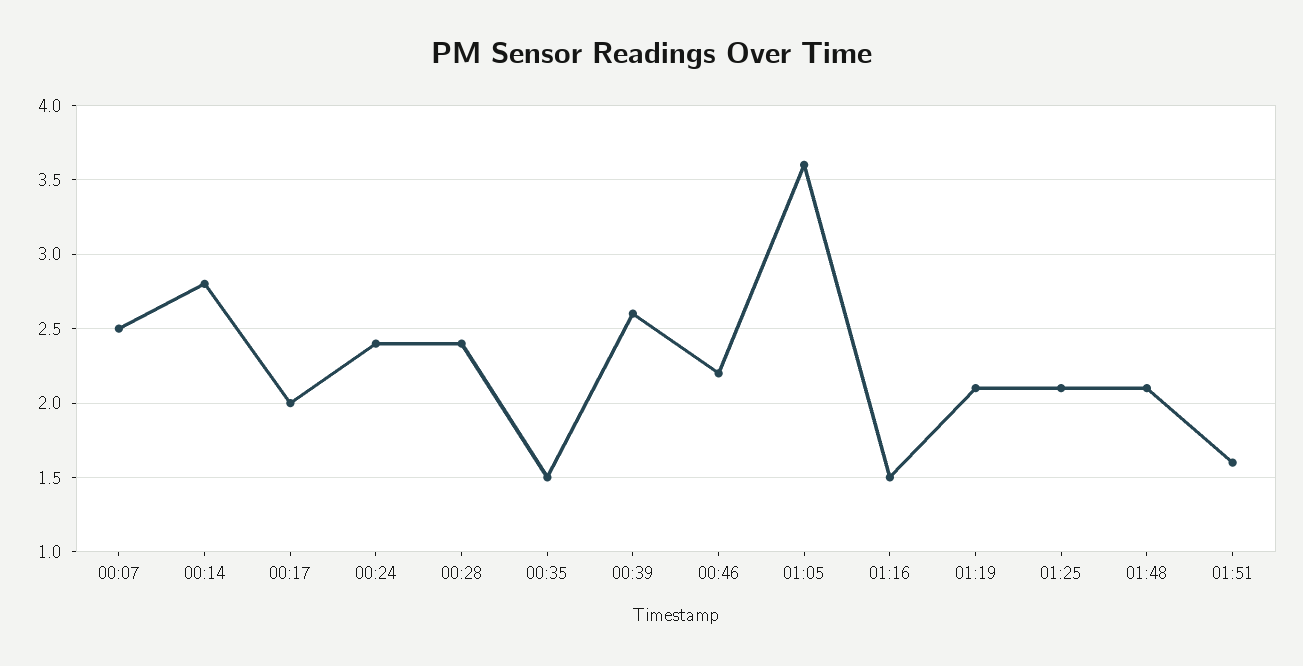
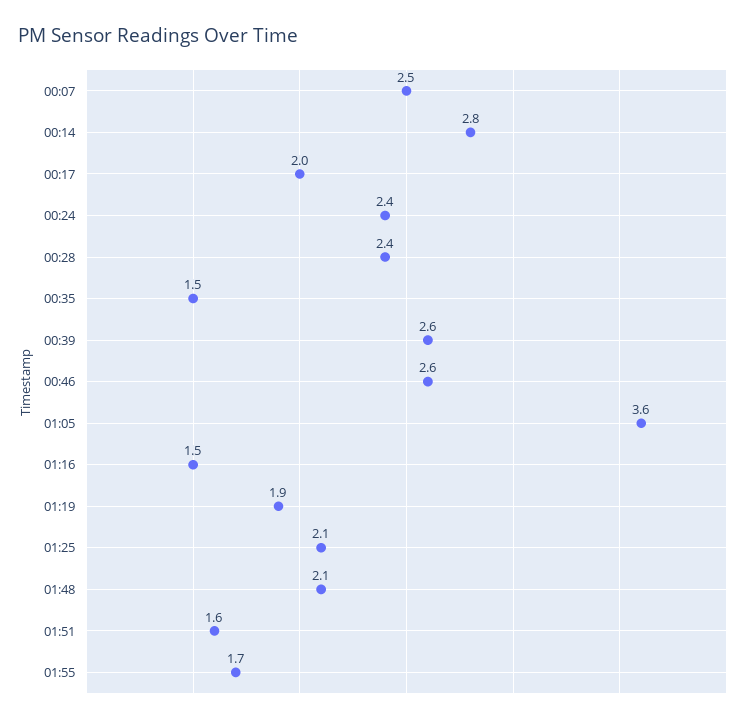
00:46: 2.2 -> 2.6
01:19: 2.1 -> 1.9
01:55: none -> 1.7

